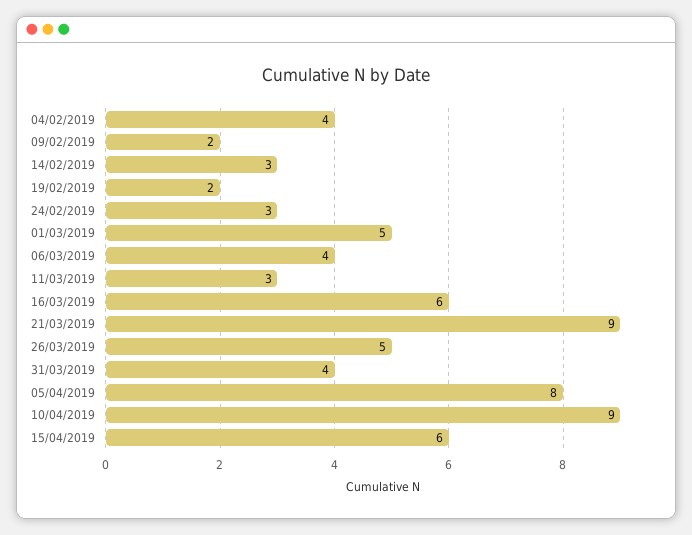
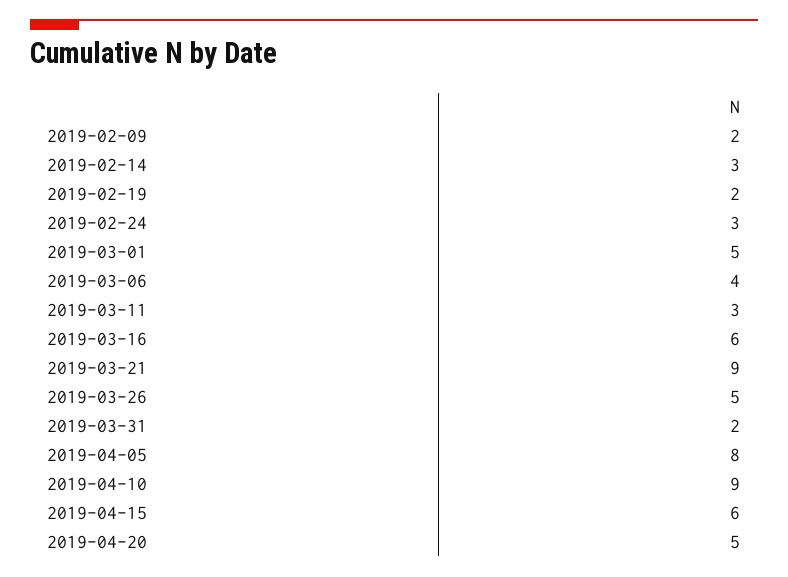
04/02/2019: 4 -> none
31/03/2019: 4 -> 2
2019-04-20: none -> 5

